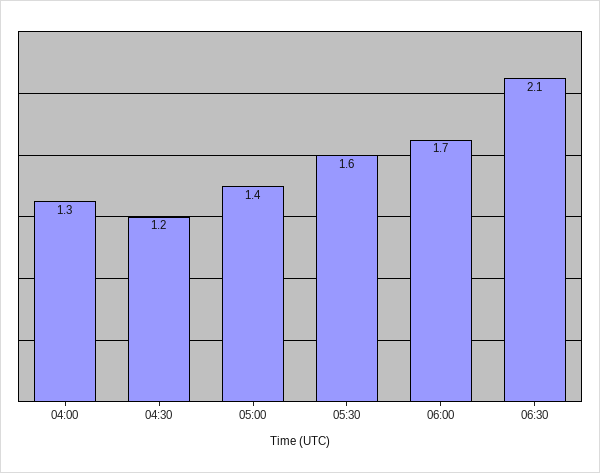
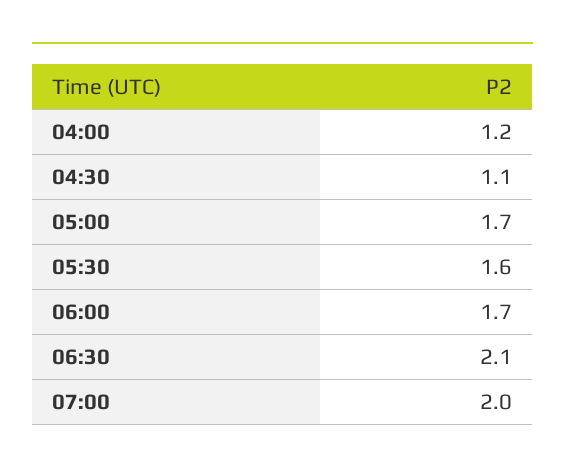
04:00: 1.3 -> 1.2
04:30: 1.2 -> 1.1
05:00: 1.4 -> 1.7
07:00: none -> 2

